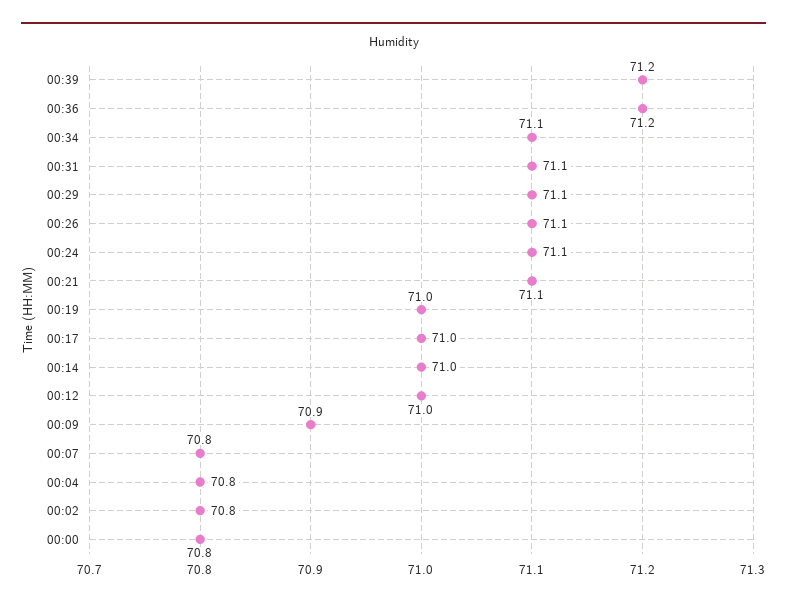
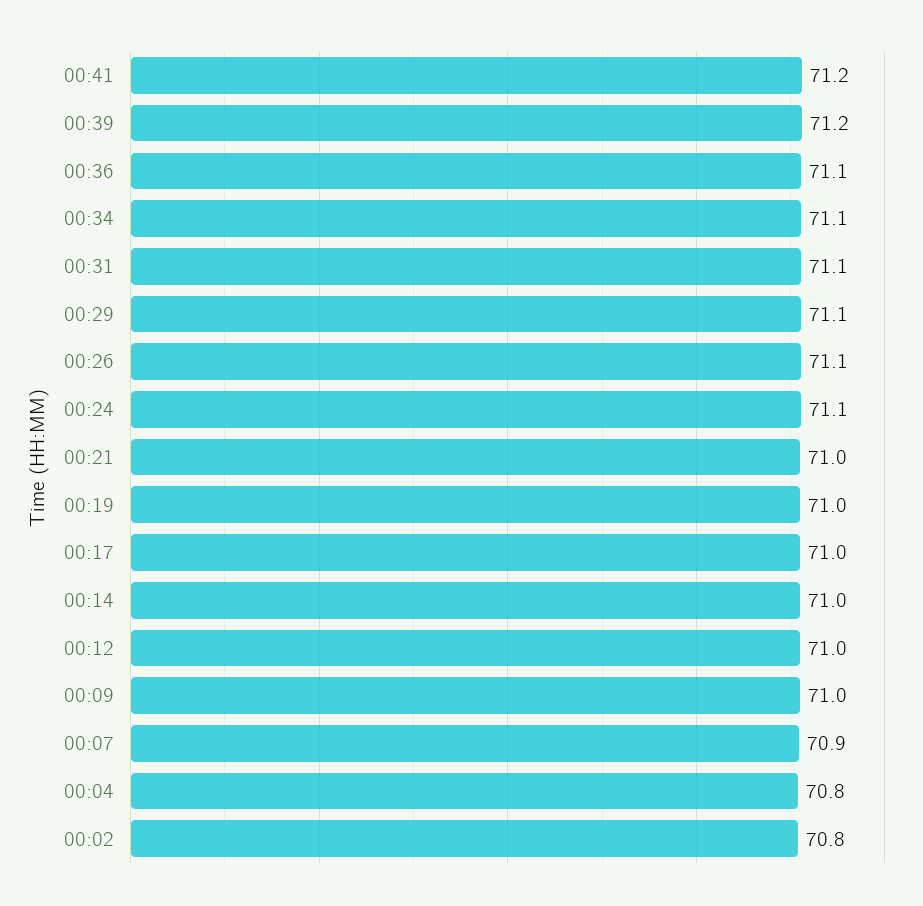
00:36: 71.2 -> 71.1
00:21: 71.1 -> 71
00:09: 70.9 -> 71
00:07: 70.8 -> 70.9
00:00: 70.8 -> none
00:41: none -> 71.2

